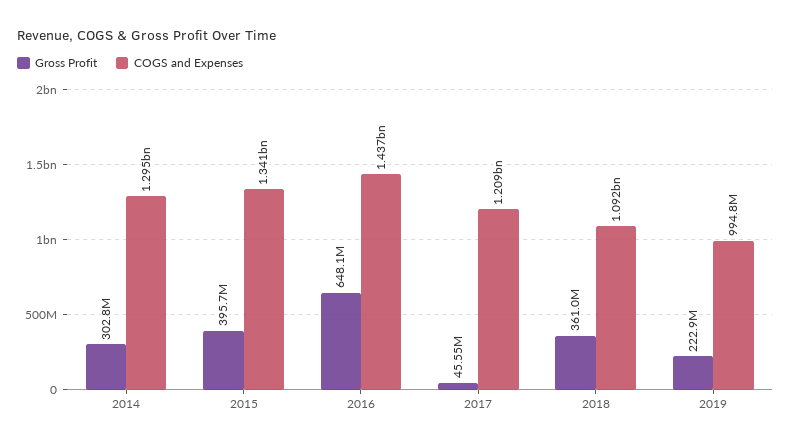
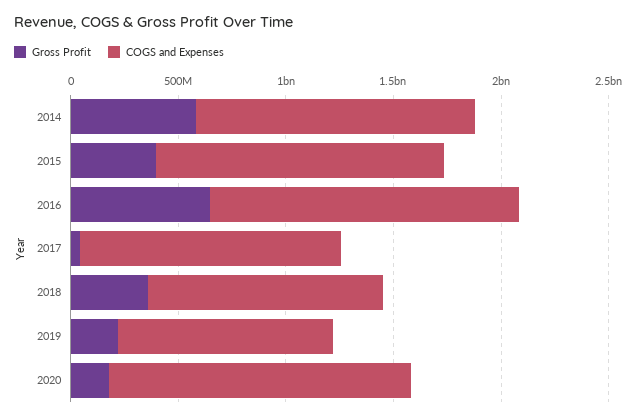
Gross Profit, 2014: 302800000 -> 600000000
Gross Profit, 2020: none -> 200000000
COGS and Expenses, 2020: none -> 1400000000

